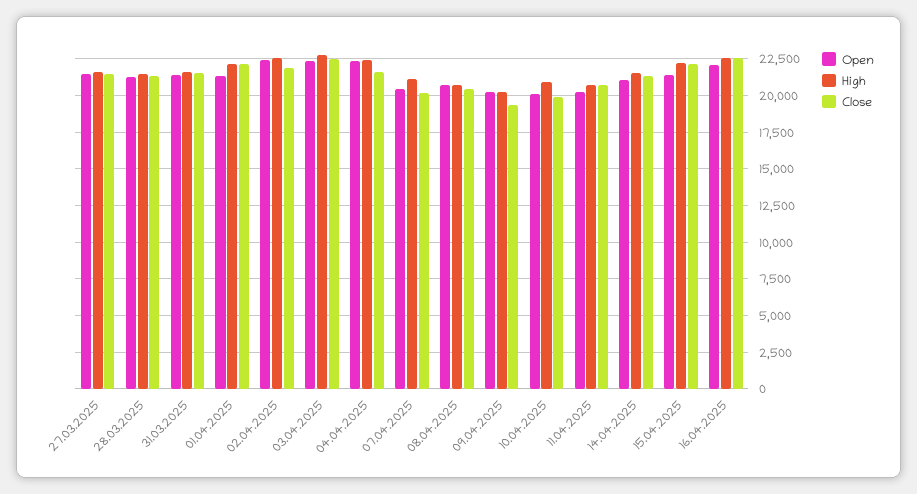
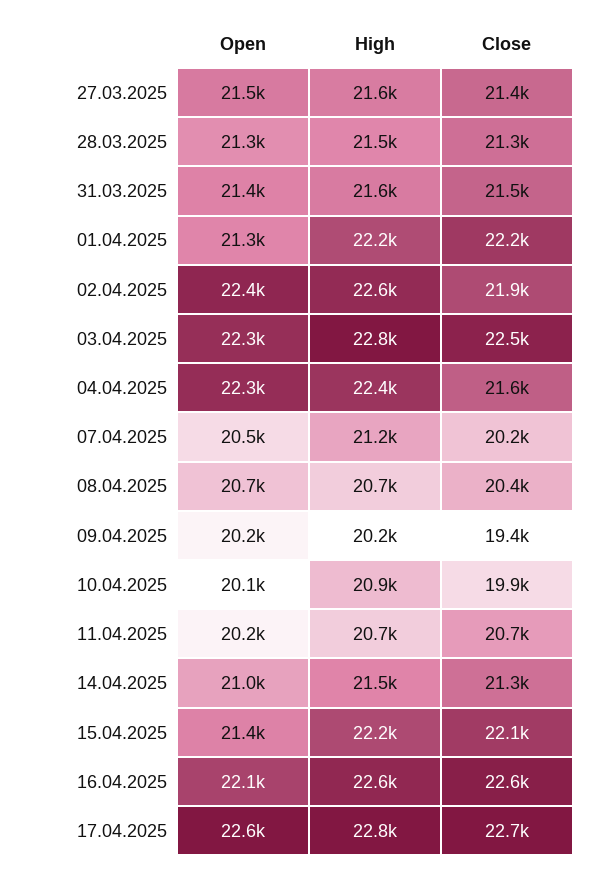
Open, 17.04.2025: none -> 22600
High, 17.04.2025: none -> 22800
Close, 17.04.2025: none -> 22700

